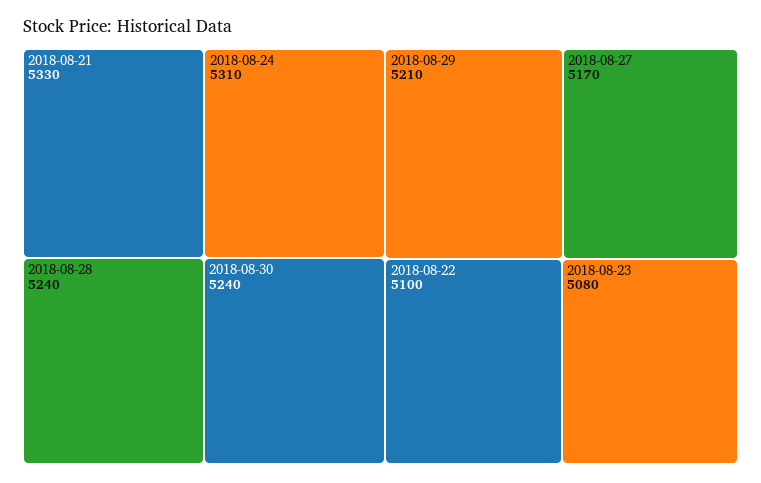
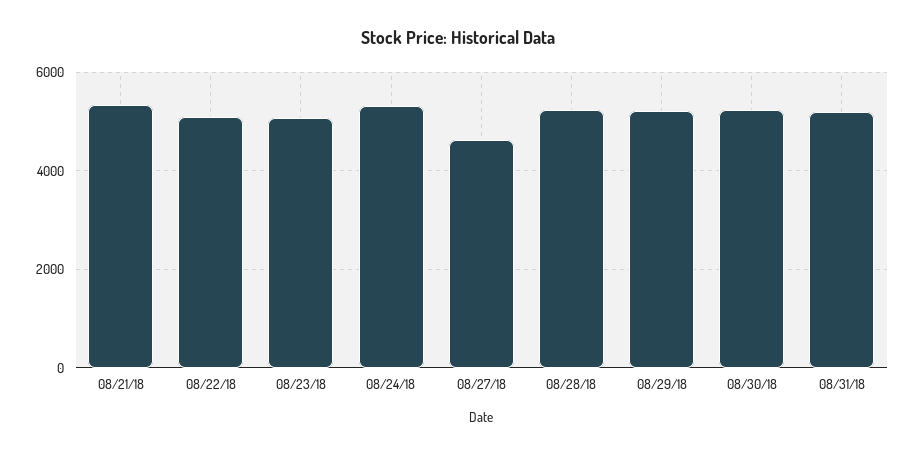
2018-08-27: 5170 -> 4600
08/31/18: none -> 5200

